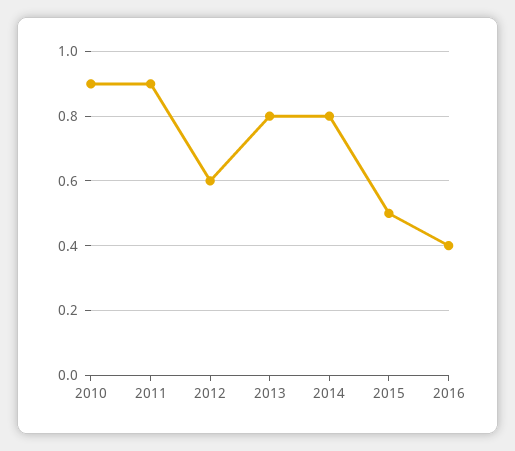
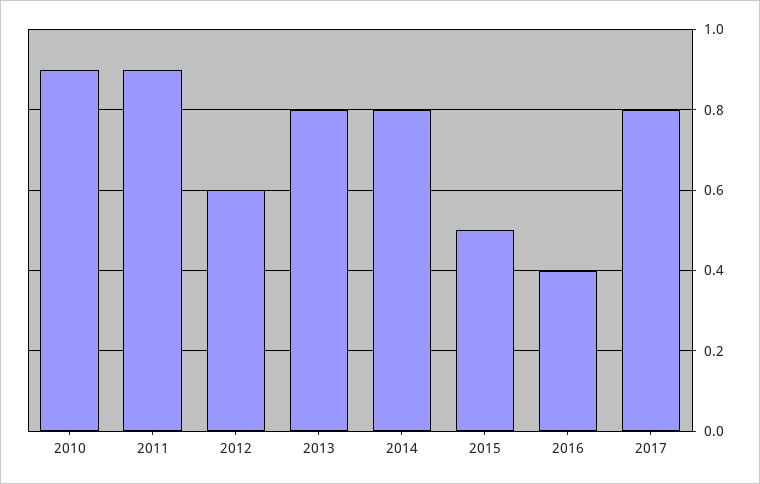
2017: none -> 0.8

